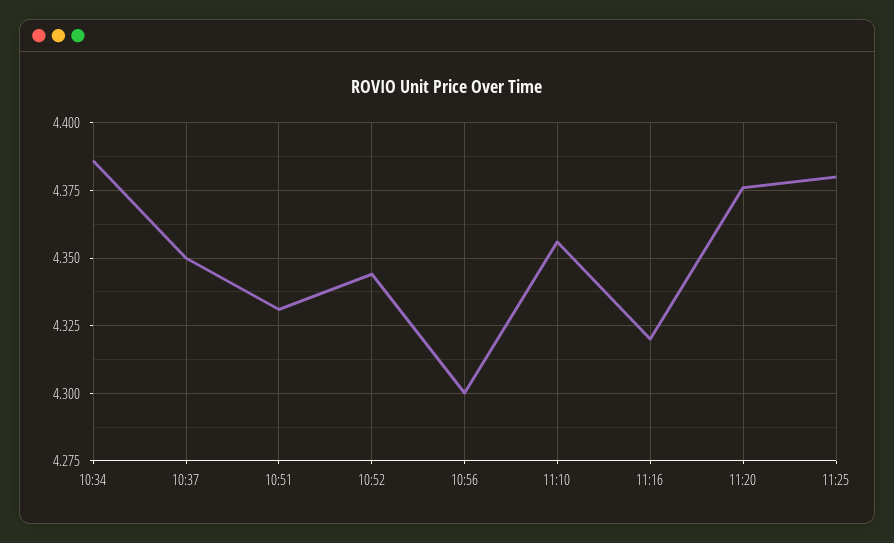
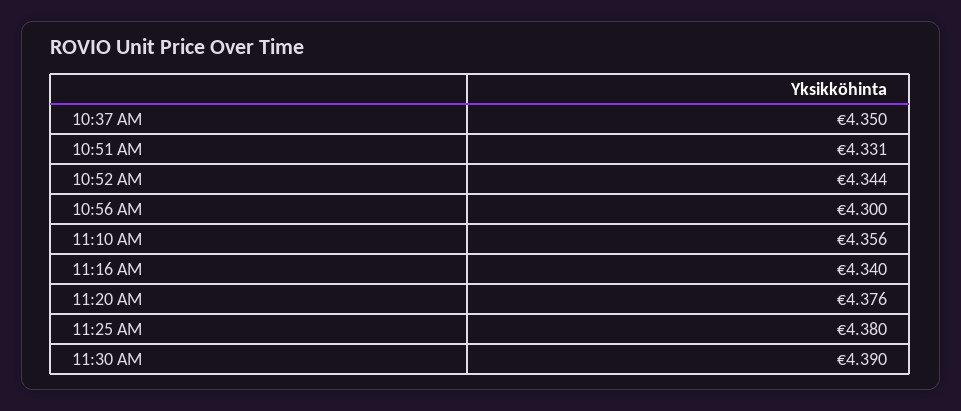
10:34: 4.385 -> none
11:16: 4.32 -> 4.34
11:30 AM: none -> 4.39

